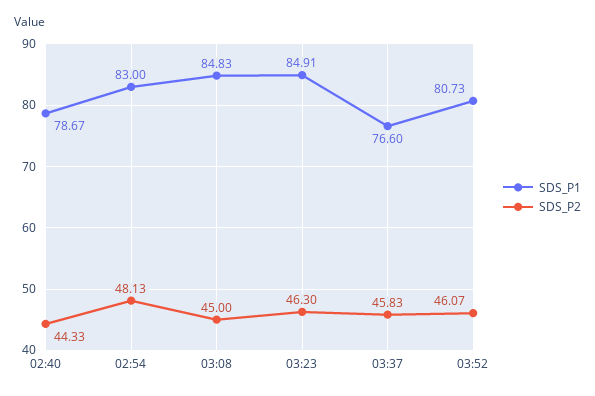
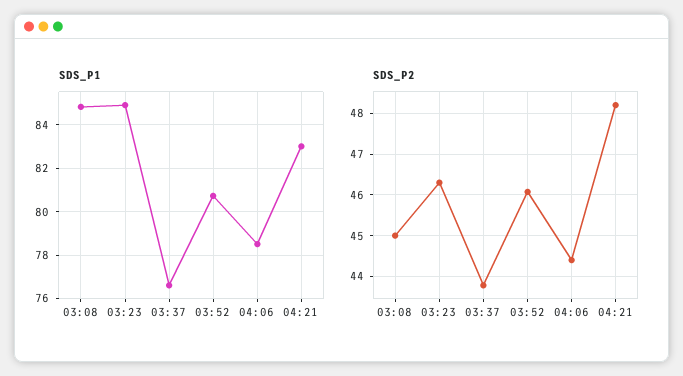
SDS_P1, 02:40: 78.67 -> none
SDS_P2, 02:40: 44.33 -> none
SDS_P1, 02:54: 83 -> none
SDS_P2, 02:54: 48.13 -> none
SDS_P2, 03:37: 45.83 -> 43.8
SDS_P1, 04:06: none -> 78.5
SDS_P1, 04:21: none -> 83
SDS_P2, 04:06: none -> 44.4
SDS_P2, 04:21: none -> 48.2

